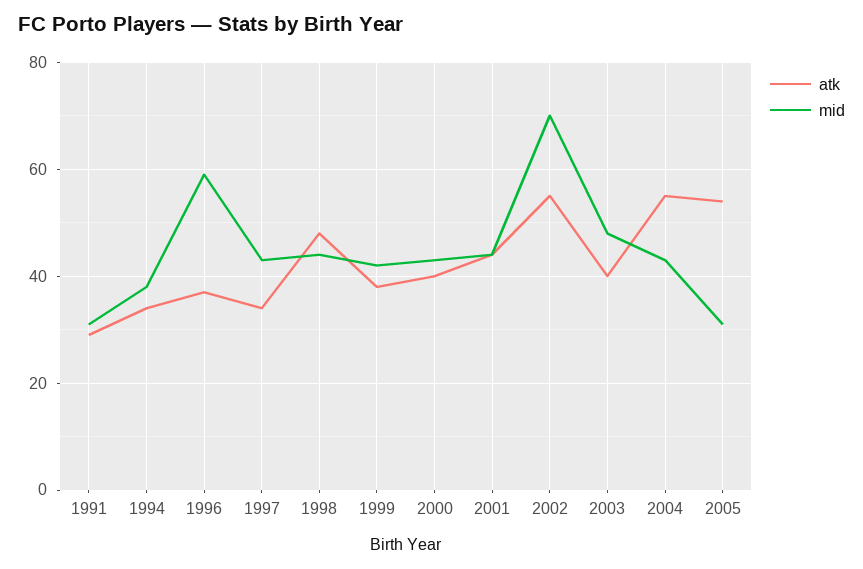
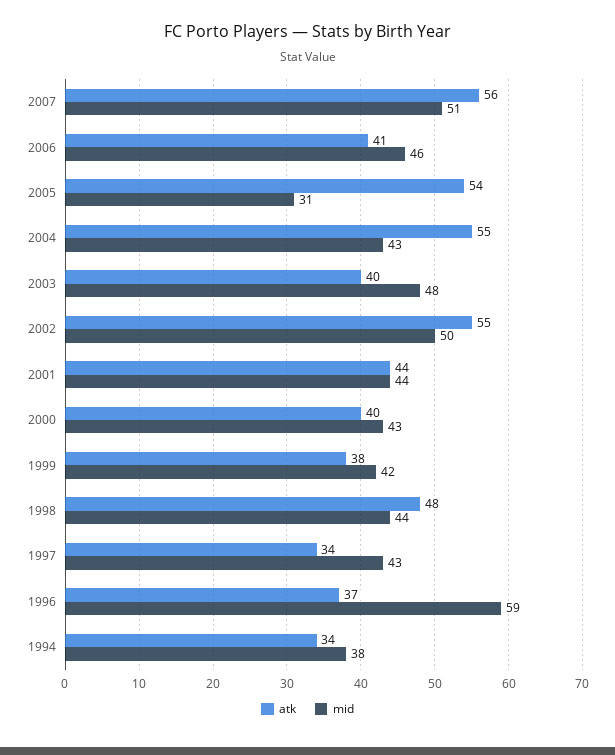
atk, 1991: 30 -> none
mid, 1991: 30 -> none
mid, 2002: 70 -> 50
atk, 2007: none -> 56
mid, 2007: none -> 51
atk, 2006: none -> 41
mid, 2006: none -> 46

